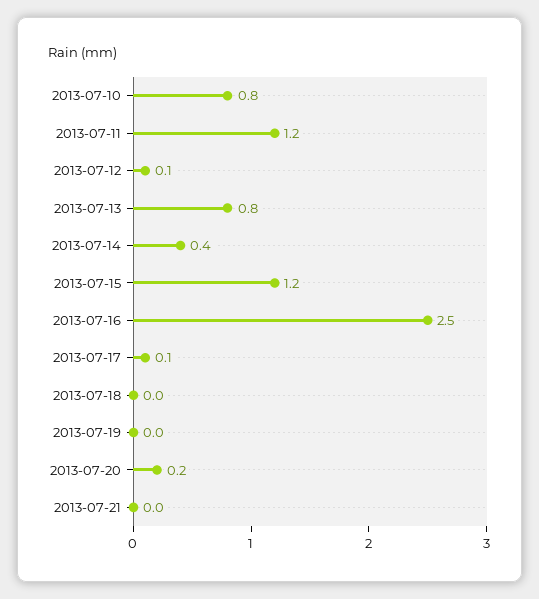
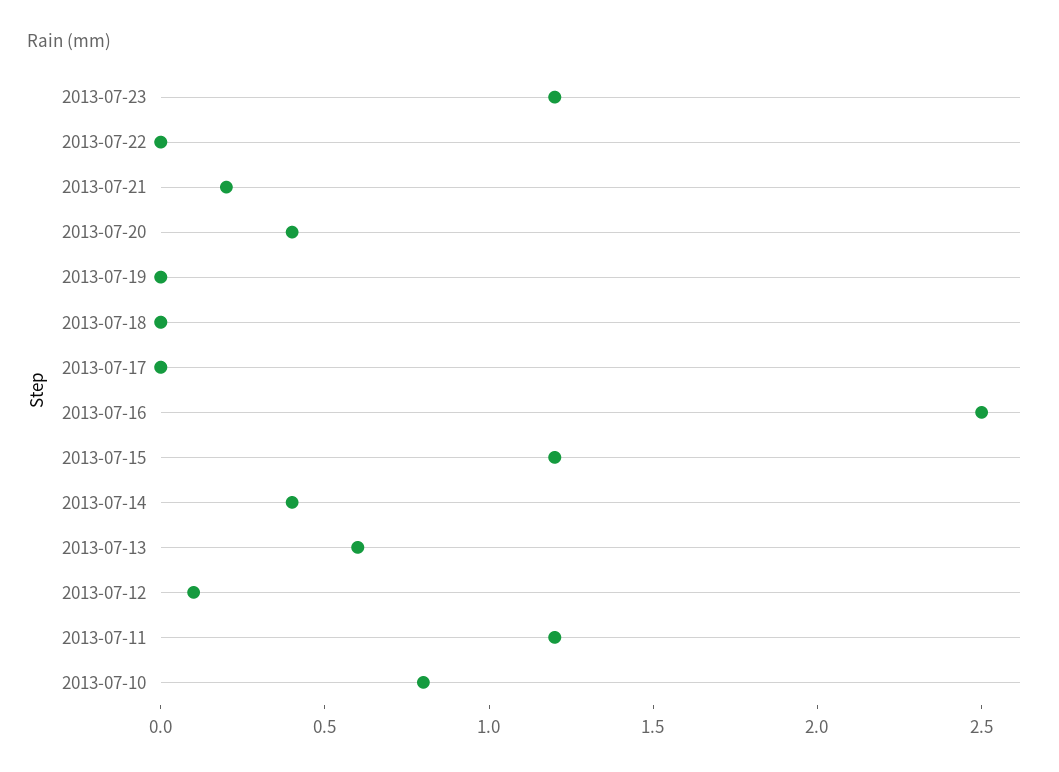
2013-07-13: 0.8 -> 0.6
2013-07-17: 0.1 -> 0
2013-07-20: 0.2 -> 0.4
2013-07-21: 0 -> 0.2
2013-07-23: none -> 1.2
2013-07-22: none -> 0

